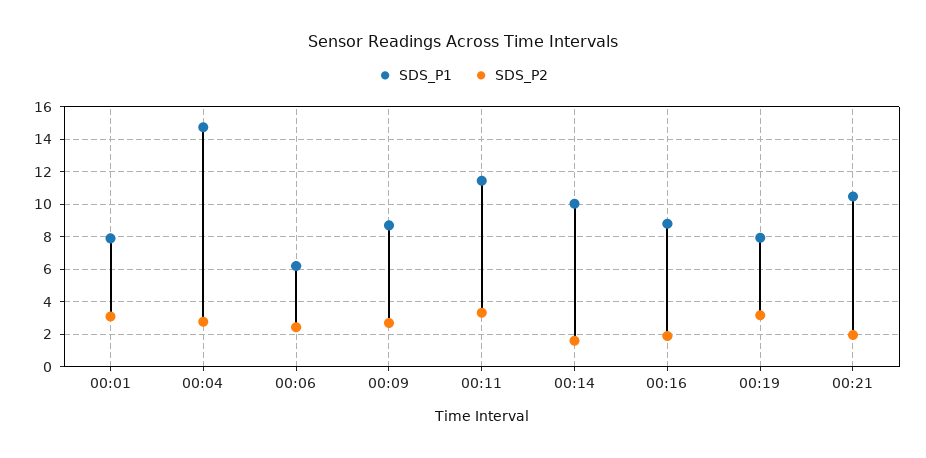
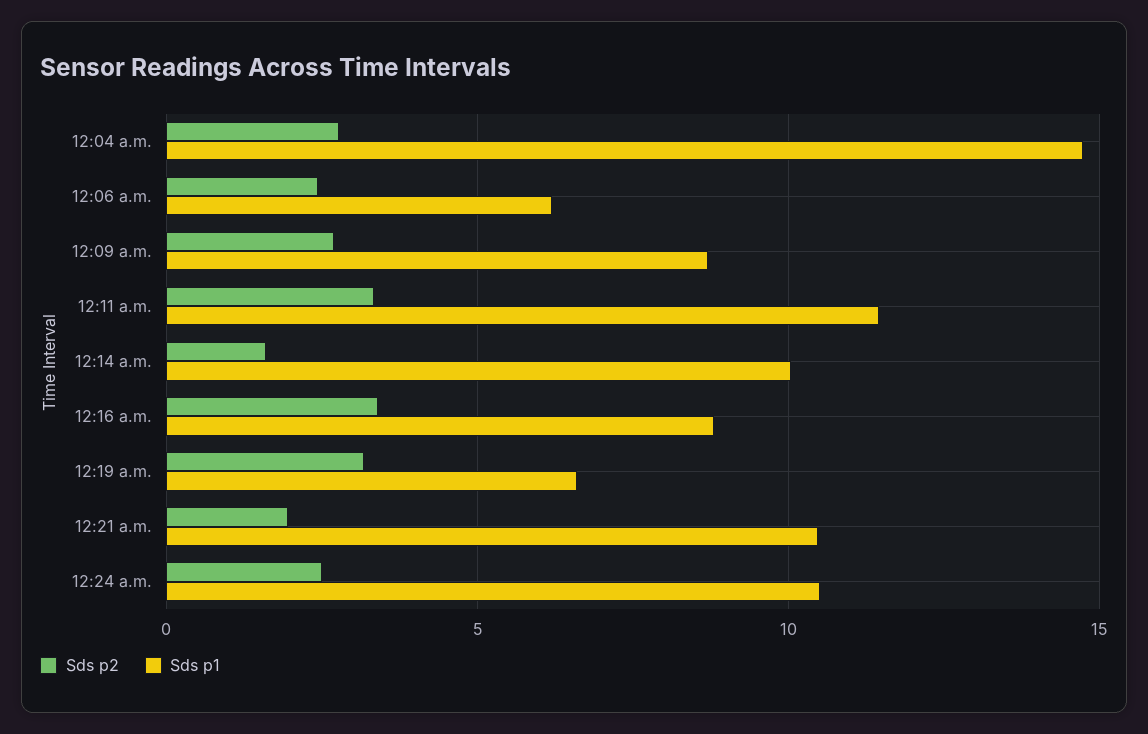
SDS_P1, 00:01: 8 -> none
SDS_P2, 00:01: 3 -> none
SDS_P2, 00:16: 2 -> 3.5
SDS_P1, 00:19: 8 -> 6.5
SDS_P2, 12:24 a.m.: none -> 2.5
SDS_P1, 12:24 a.m.: none -> 10.5

